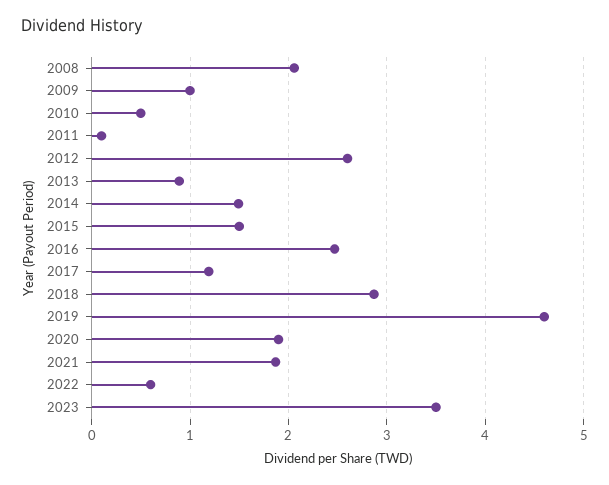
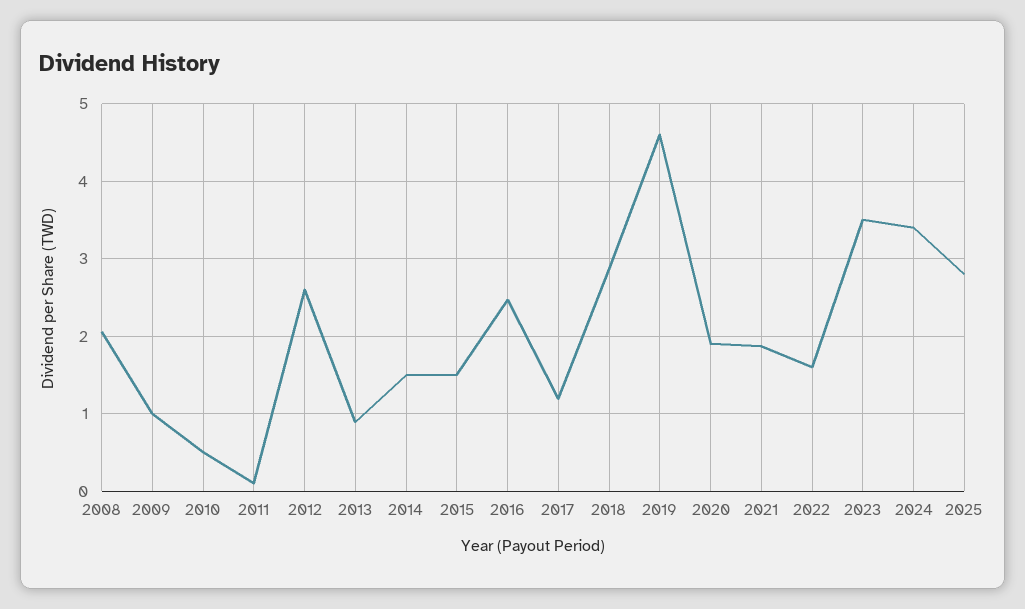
2022: 0.6 -> 1.6
2024: none -> 3.4
2025: none -> 2.8

